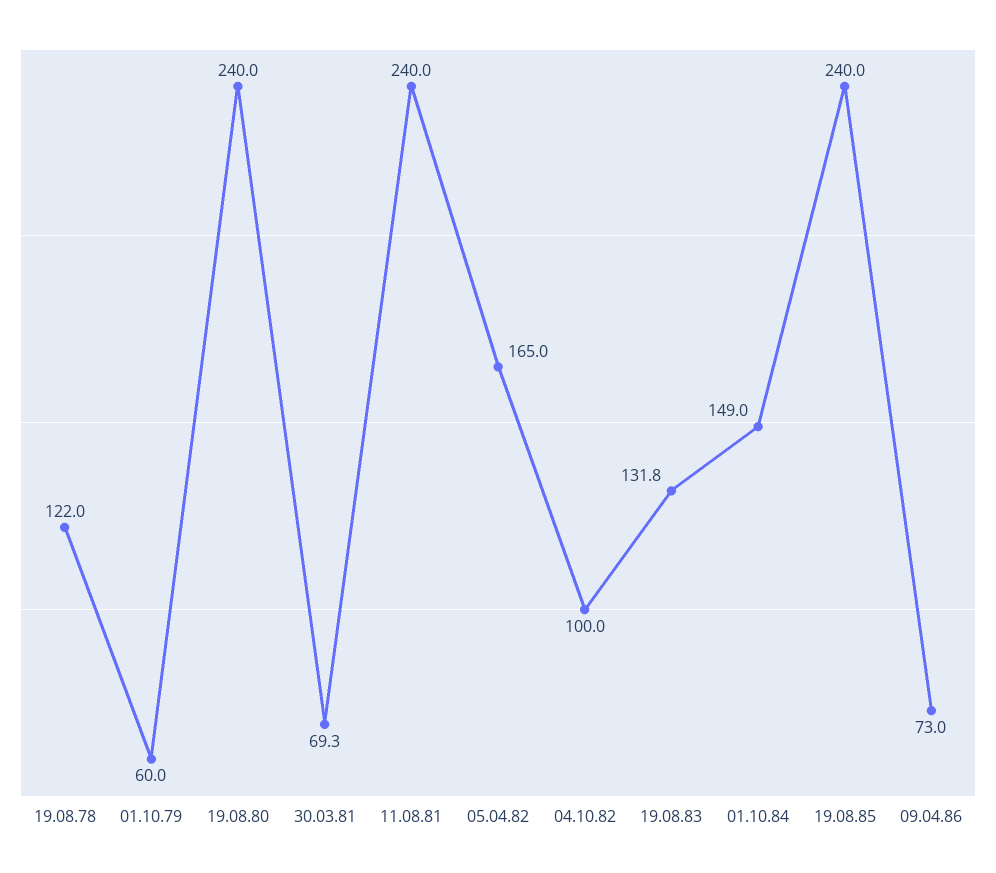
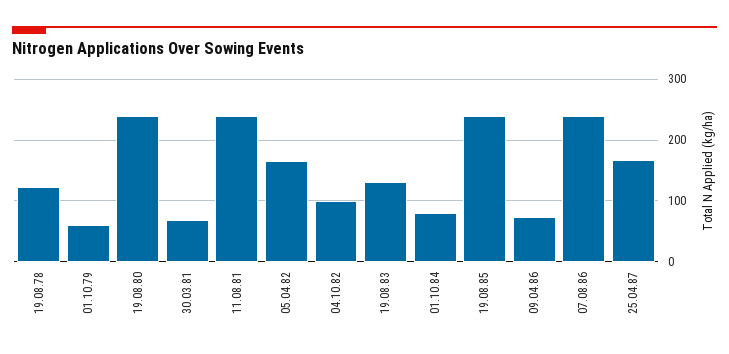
01.10.84: 149 -> 80
07.08.86: none -> 240
25.04.87: none -> 170

